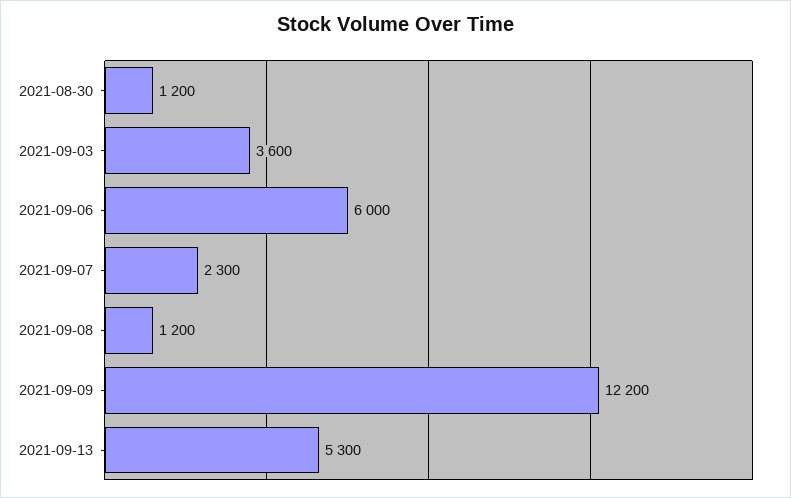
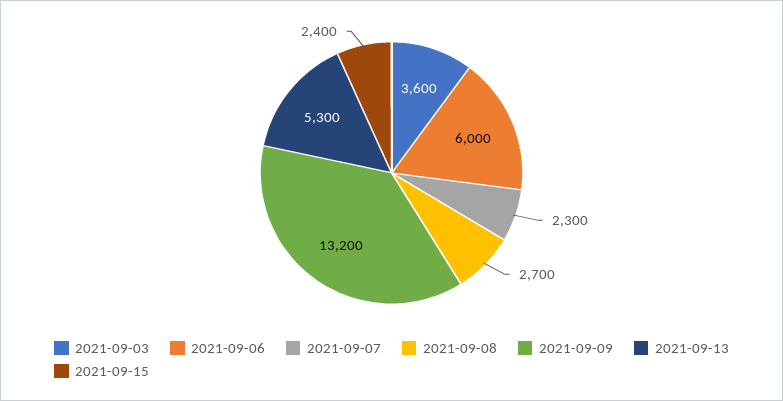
2021-08-30: 1200 -> none
2021-09-08: 1200 -> 2700
2021-09-09: 12200 -> 13200
2021-09-15: none -> 2400

